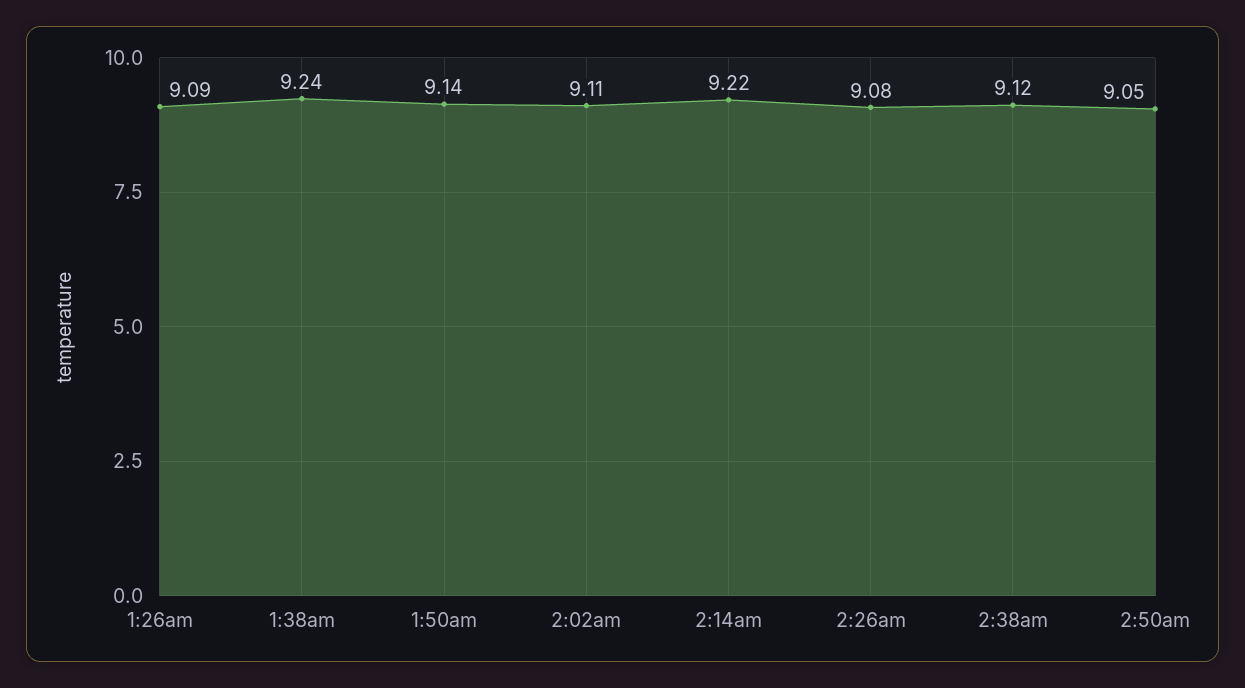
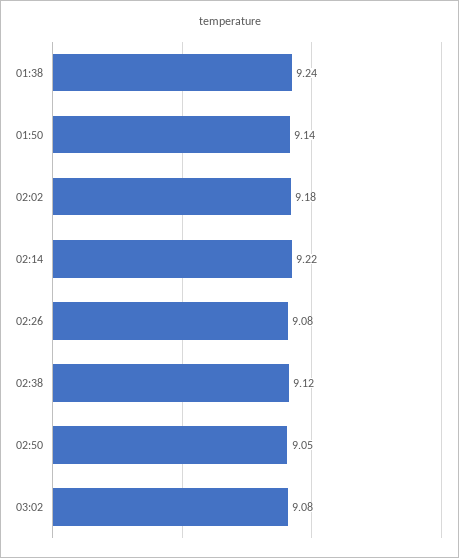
1:26am: 9.09 -> none
2:02am: 9.11 -> 9.18
03:02: none -> 9.08

